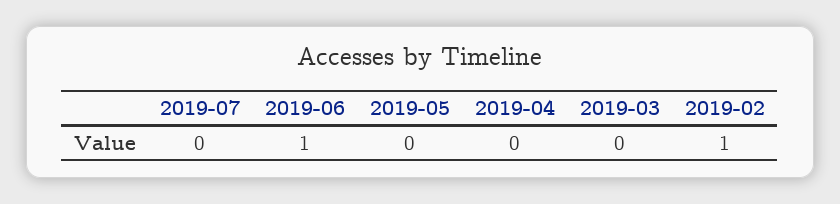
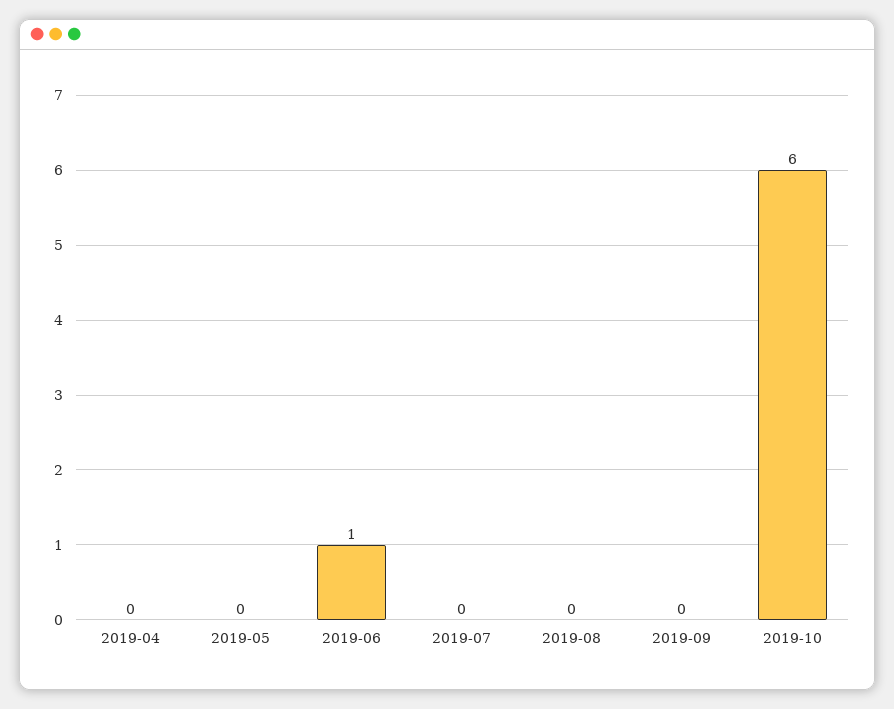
2019-03: 0 -> none
2019-02: 1 -> none
2019-08: none -> 0
2019-09: none -> 0
2019-10: none -> 6

